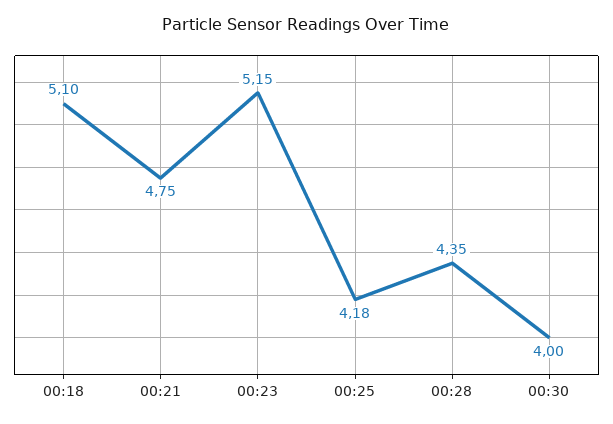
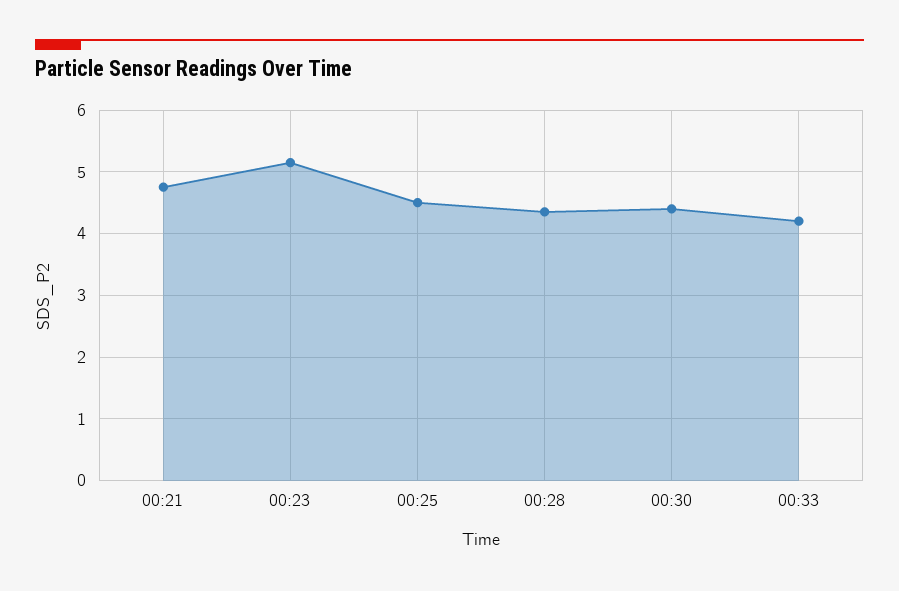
00:18: 5.1 -> none
00:25: 4.18 -> 4.5
00:30: 4 -> 4.4
00:33: none -> 4.2

